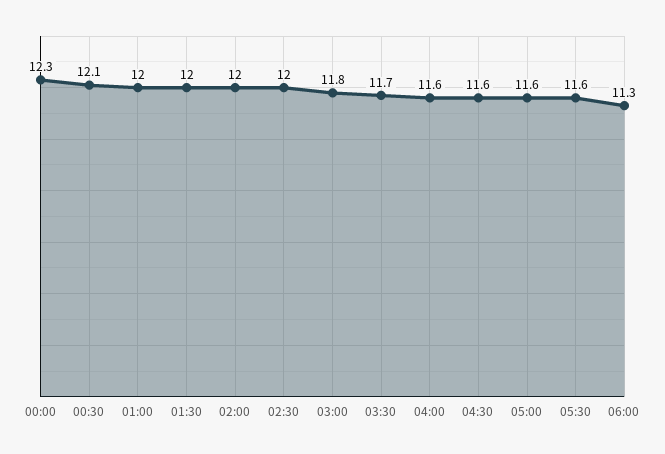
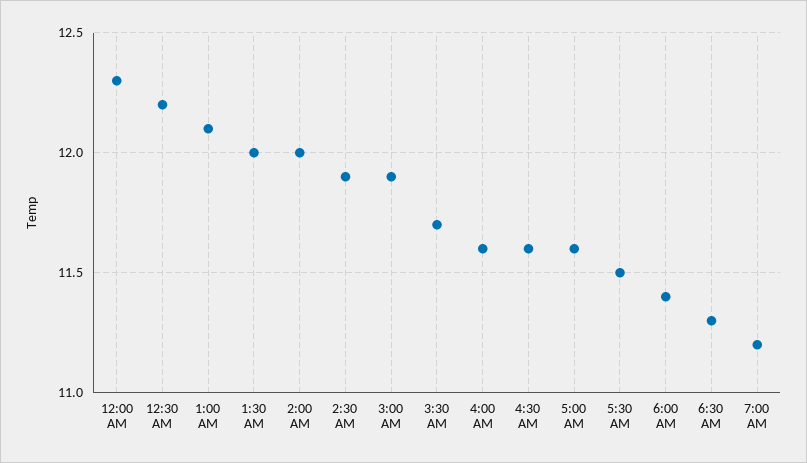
00:30: 12.1 -> 12.2
01:00: 12 -> 12.1
02:30: 12 -> 11.9
03:00: 11.8 -> 11.9
05:30: 11.6 -> 11.5
06:00: 11.3 -> 11.4
6:30 AM: none -> 11.3
7:00 AM: none -> 11.2

